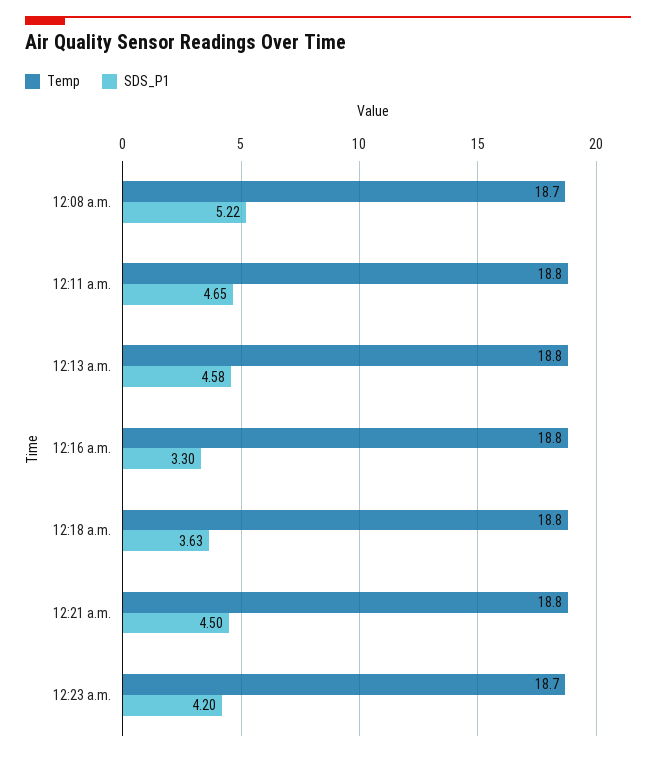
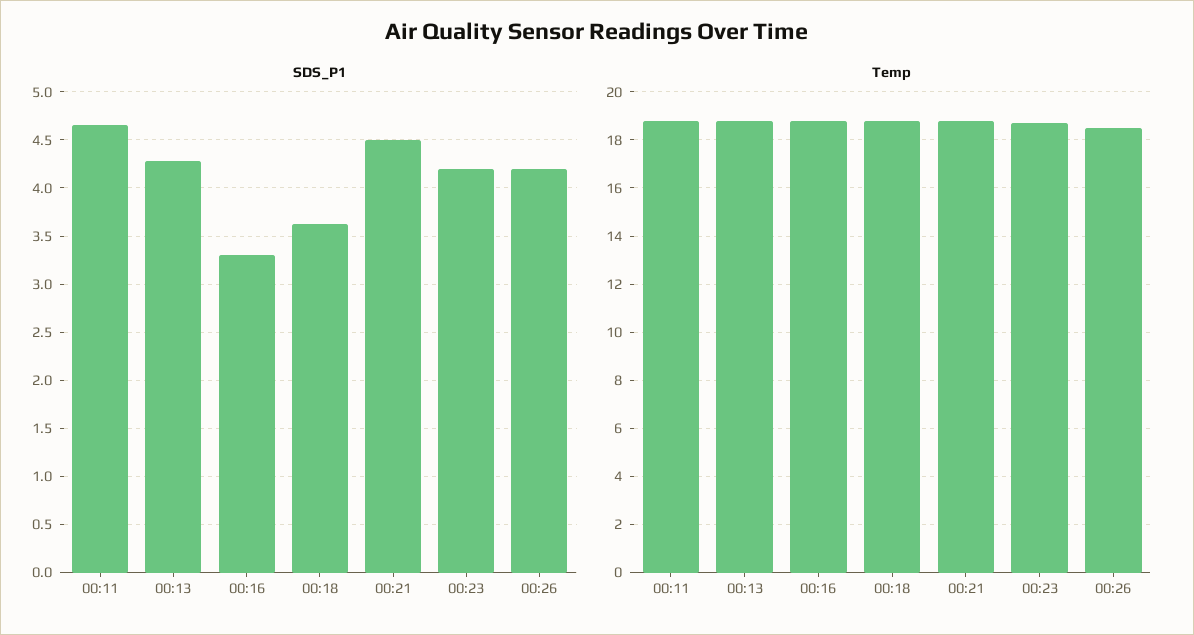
Temp, 12:08 a.m.: 18.7 -> none
SDS_P1, 12:08 a.m.: 5.22 -> none
SDS_P1, 12:13 a.m.: 4.58 -> 4.3
SDS_P1, 00:26: none -> 4.2
Temp, 00:26: none -> 18.5

